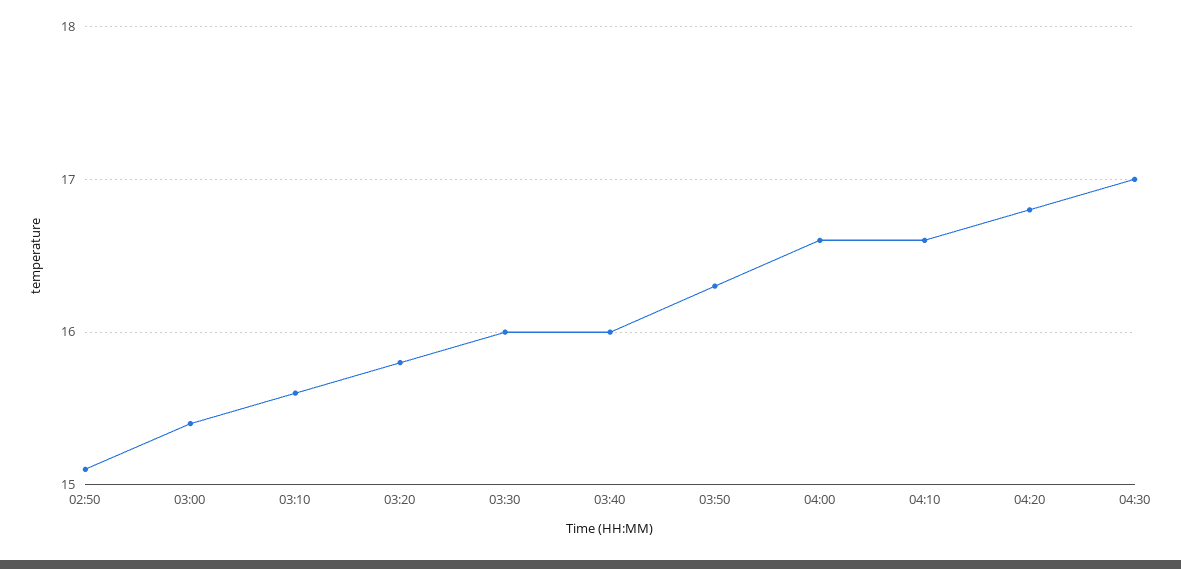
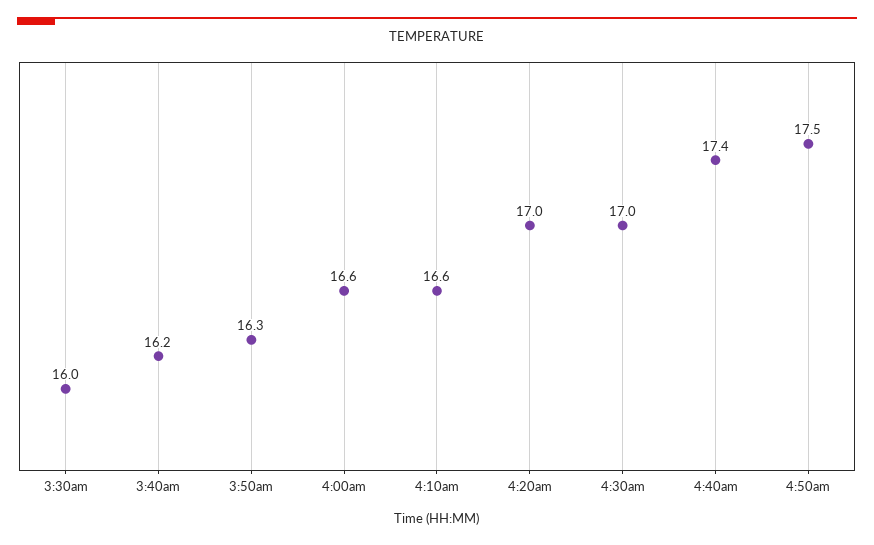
02:50: 15.1 -> none
03:00: 15.4 -> none
03:10: 15.6 -> none
03:20: 15.8 -> none
03:40: 16 -> 16.2
04:20: 16.8 -> 17
4:40am: none -> 17.4
4:50am: none -> 17.5

